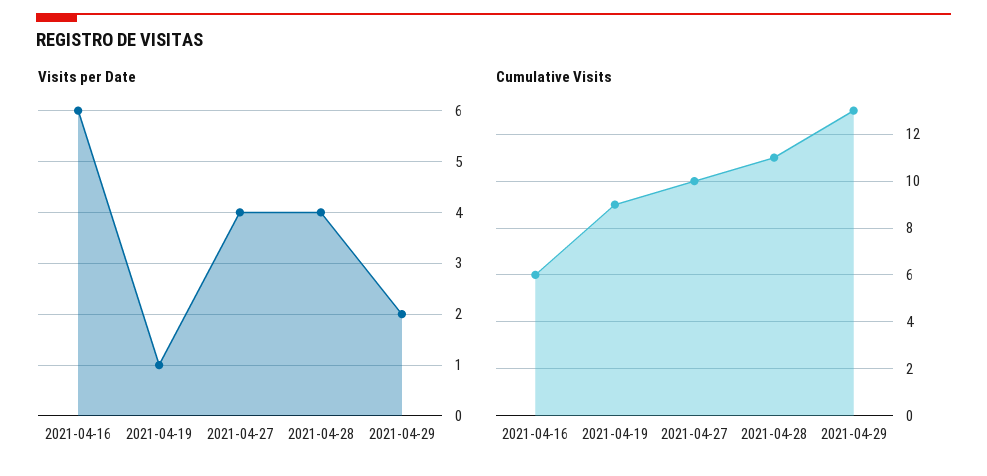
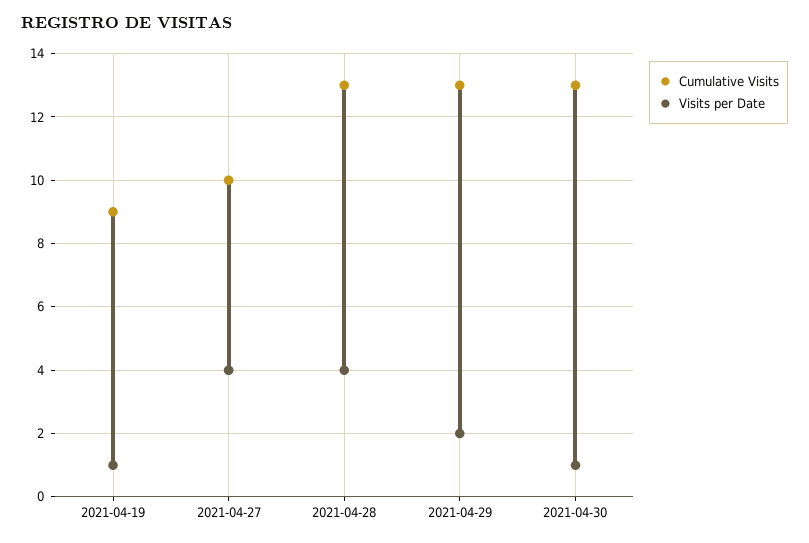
Visits per Date, 2021-04-16: 6 -> none
Cumulative Visits, 2021-04-16: 6 -> none
Cumulative Visits, 2021-04-28: 11 -> 13
Cumulative Visits, 2021-04-30: none -> 13
Visits per Date, 2021-04-30: none -> 1

